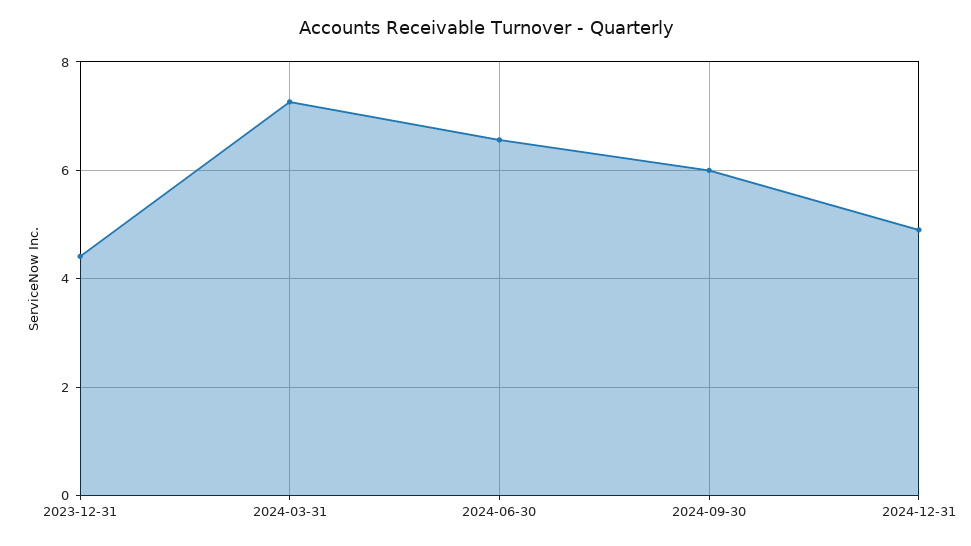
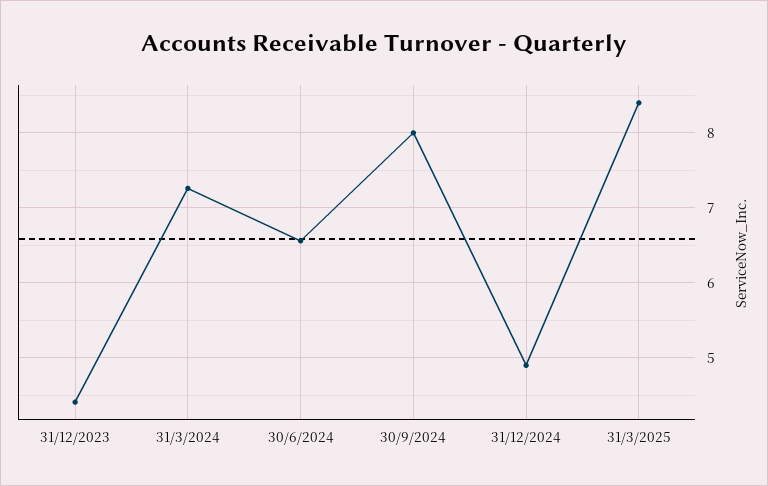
2024-09-30: 6 -> 8
31/3/2025: none -> 8.4

